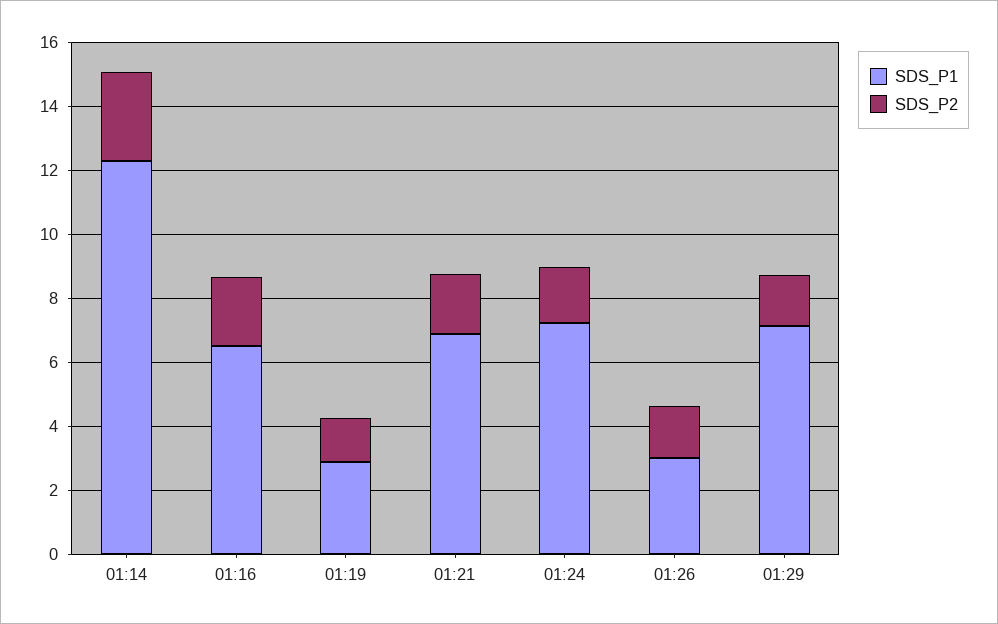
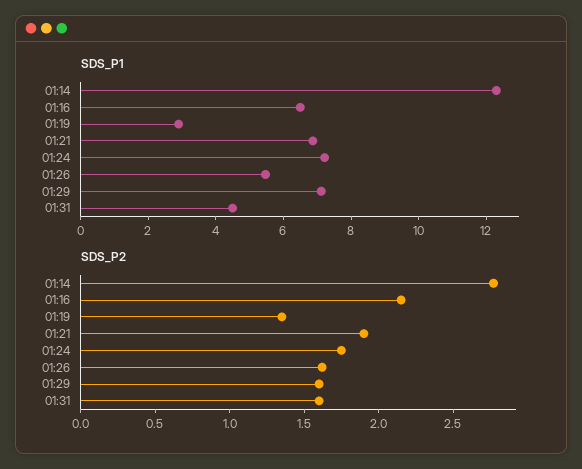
SDS_P1, 01:26: 3 -> 5.5
SDS_P1, 01:31: none -> 4.5
SDS_P2, 01:31: none -> 1.6

